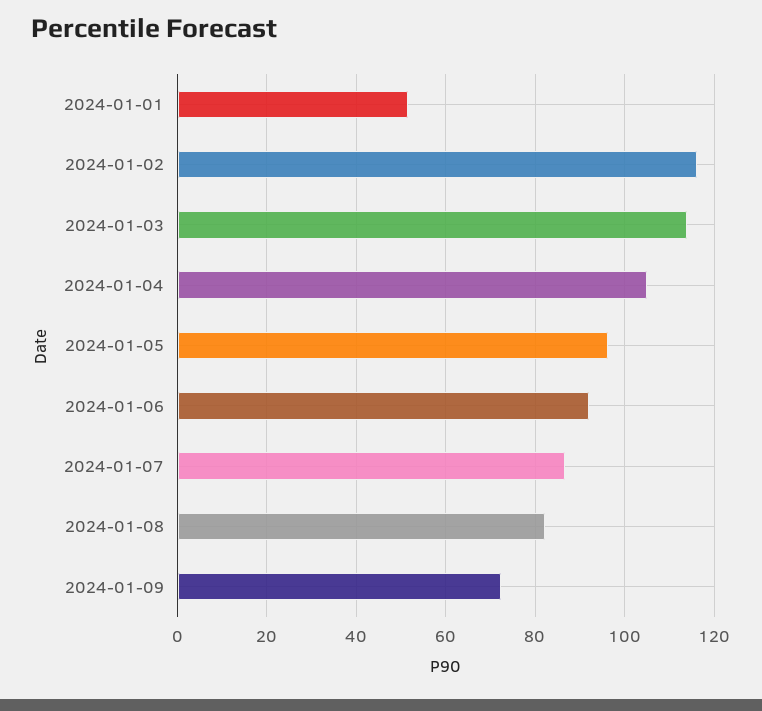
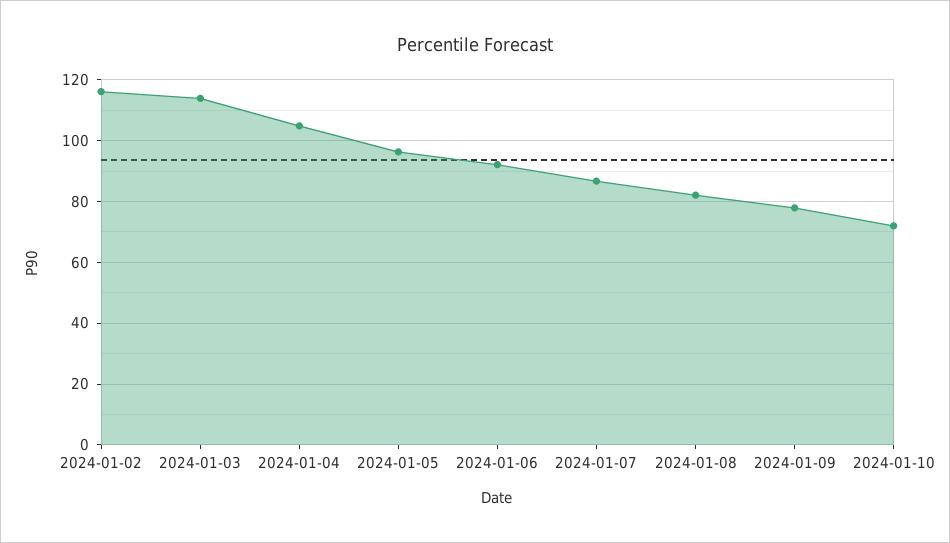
2024-01-01: 52 -> none
2024-01-09: 72 -> 78
2024-01-10: none -> 72

